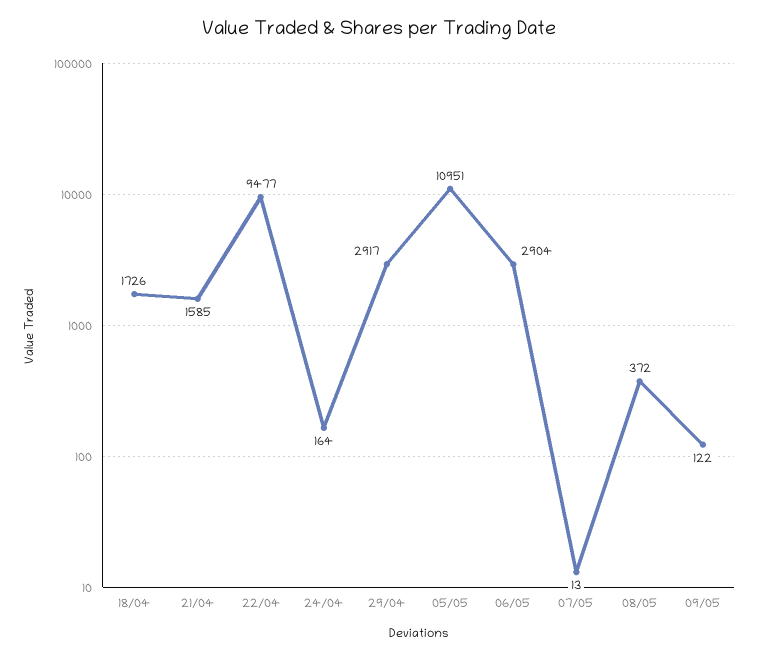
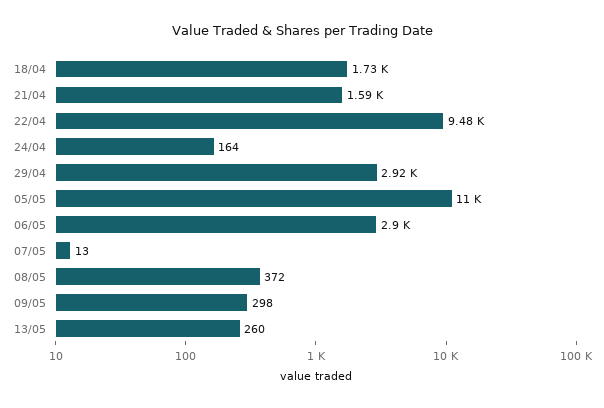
09/05: 122 -> 298
13/05: none -> 260

